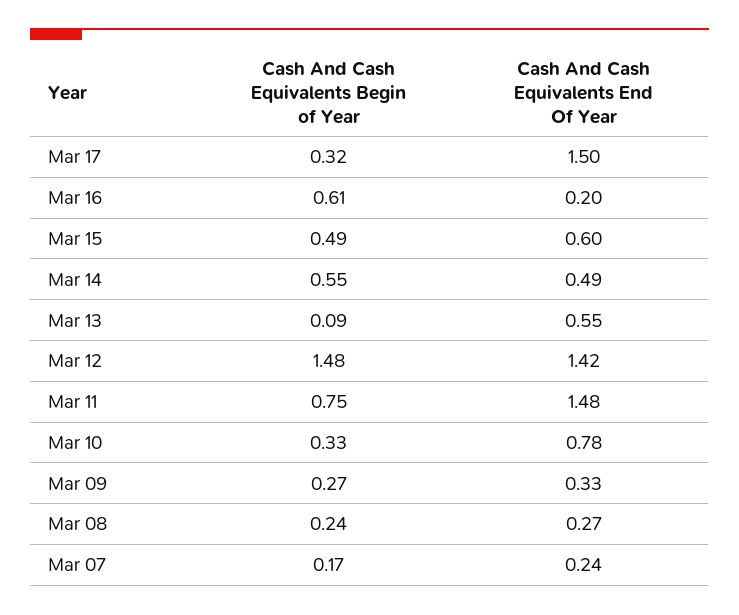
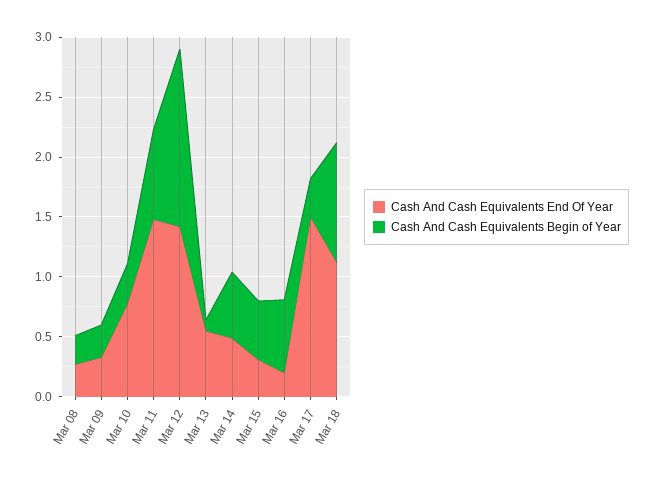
Cash And Cash Equivalents End Of Year, Mar 15: 0.6 -> 0.3
Cash And Cash Equivalents Begin of Year, Mar 07: 0.17 -> none
Cash And Cash Equivalents End Of Year, Mar 07: 0.24 -> none
Cash And Cash Equivalents End Of Year, Mar 18: none -> 1.1
Cash And Cash Equivalents Begin of Year, Mar 18: none -> 1

